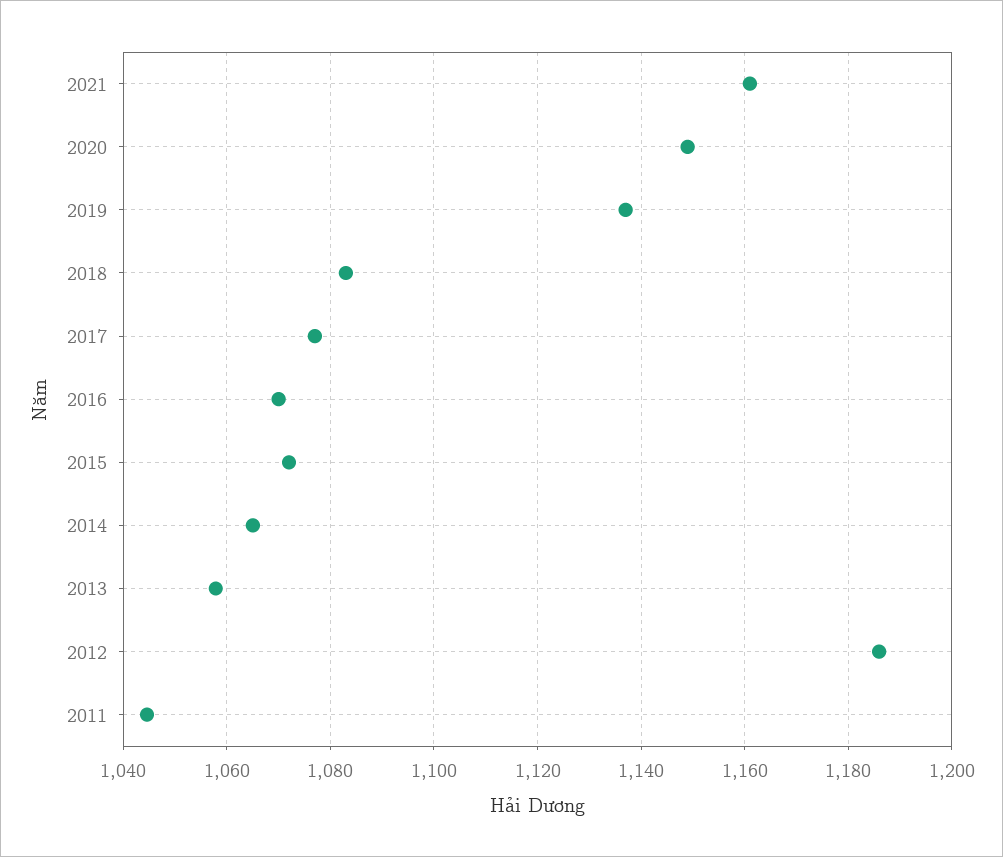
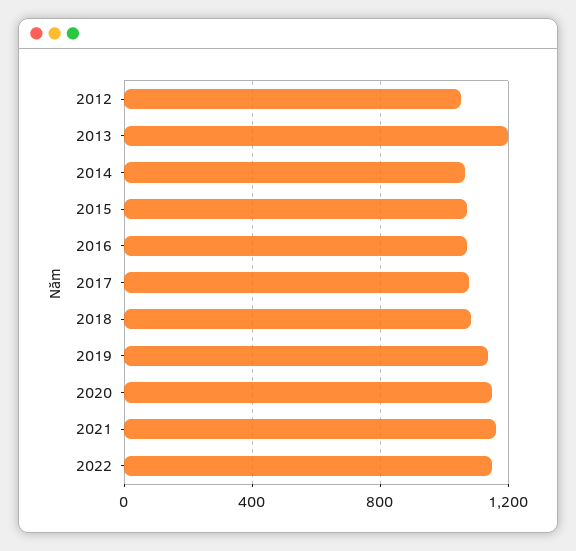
2013: 1058 -> 1200
2012: 1186 -> 1050
2011: 1044 -> none
2022: none -> 1150

